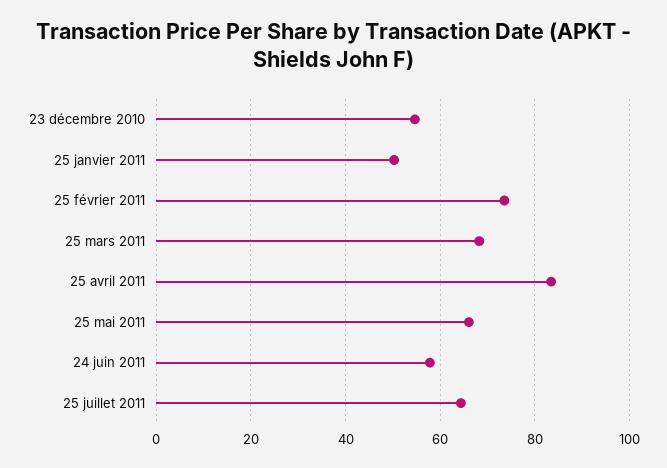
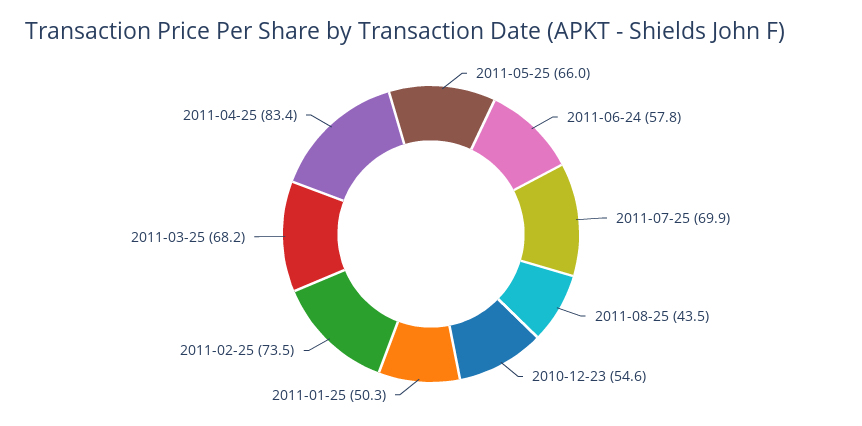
25 juillet 2011: 64 -> 69.9
2011-08-25: none -> 43.5

